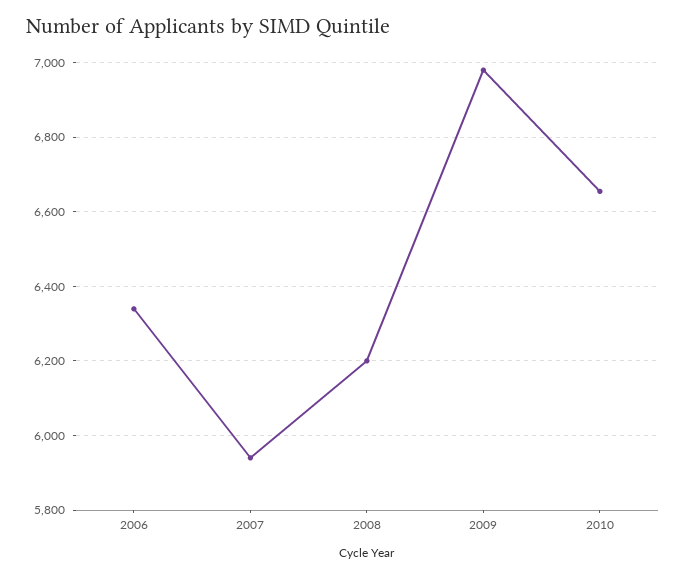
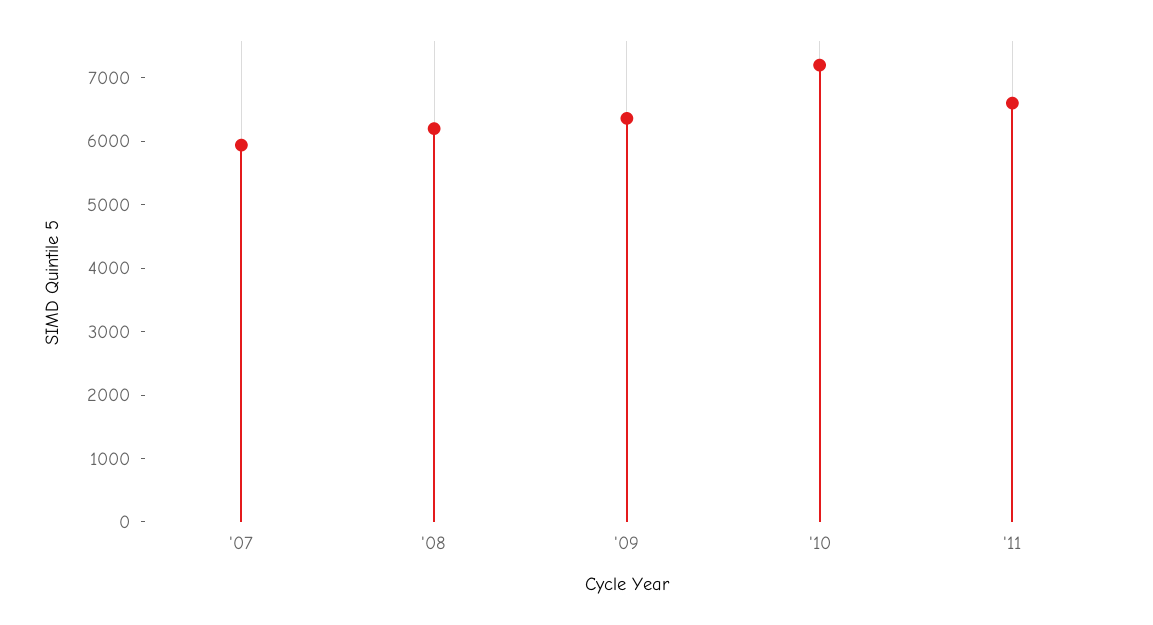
2006: 6340 -> none
2009: 6980 -> 6400
2010: 6660 -> 7200
'11: none -> 6600

